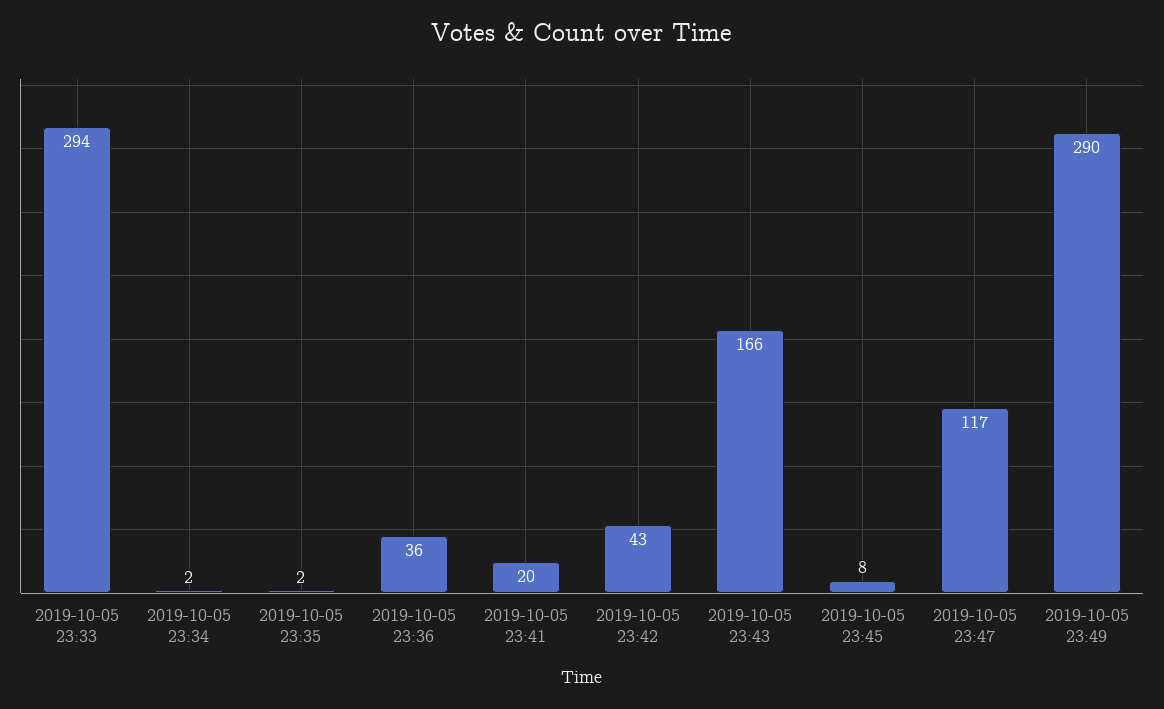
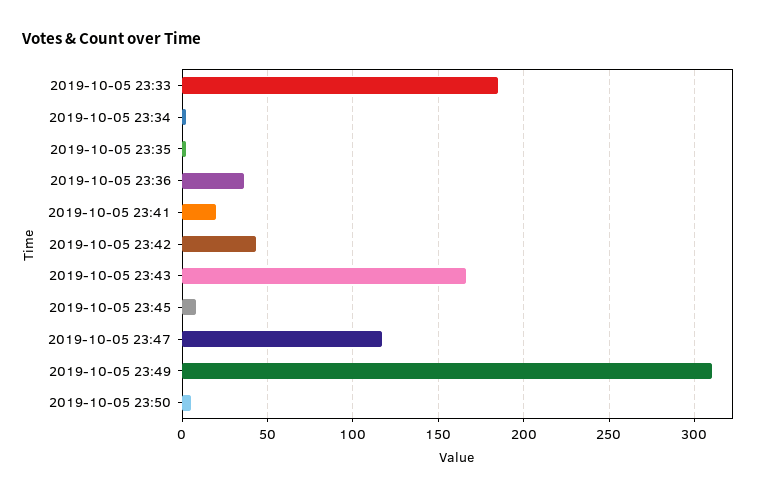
2019-10-05 23:33: 294 -> 185
2019-10-05 23:49: 290 -> 310
2019-10-05 23:50: none -> 5

